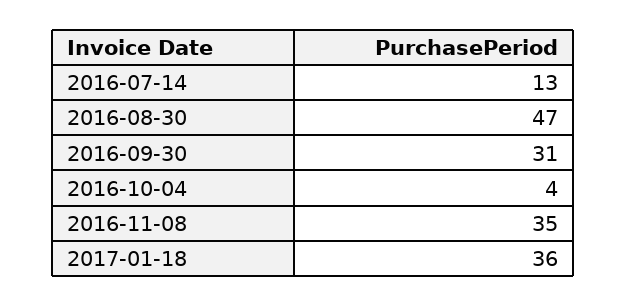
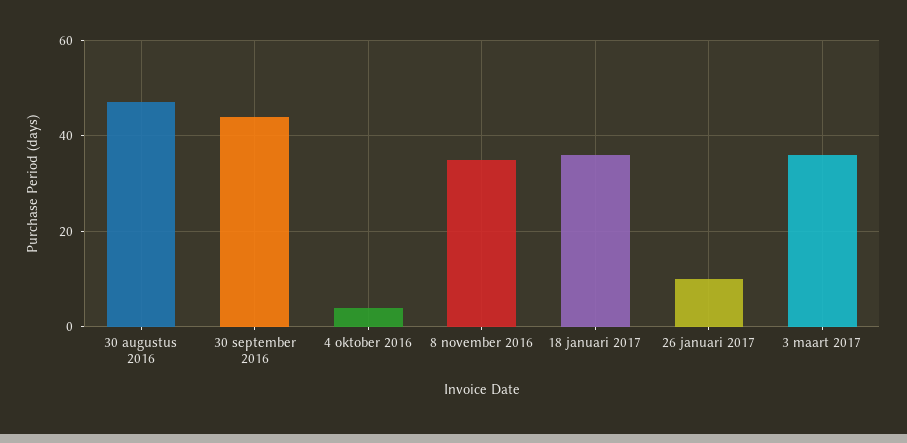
2016-07-14: 13 -> none
2016-09-30: 31 -> 45
26 januari 2017: none -> 10
3 maart 2017: none -> 35

